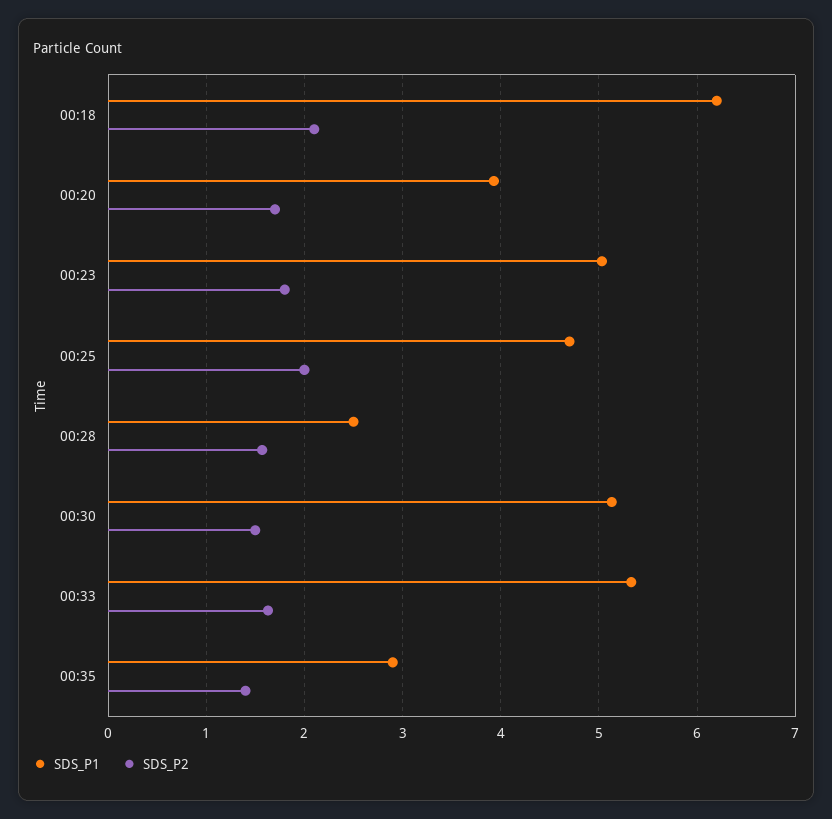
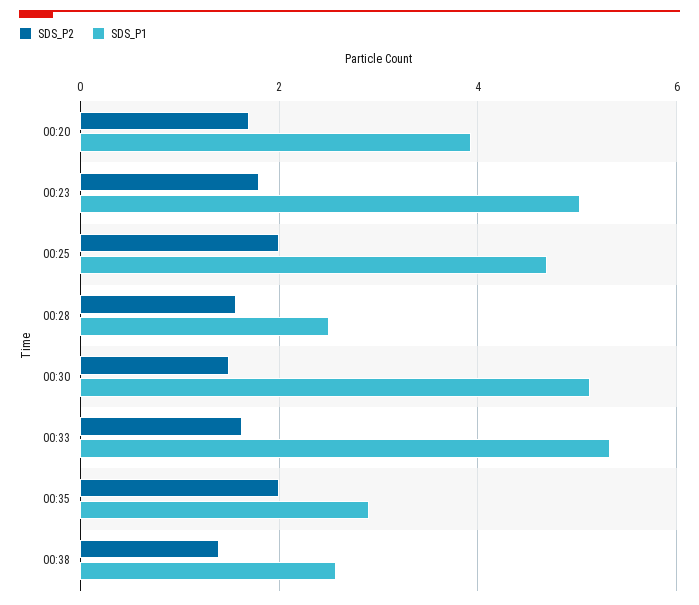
SDS_P1, 00:18: 6.2 -> none
SDS_P2, 00:18: 2.1 -> none
SDS_P2, 00:35: 1.4 -> 2
SDS_P2, 00:38: none -> 1.4
SDS_P1, 00:38: none -> 2.6

